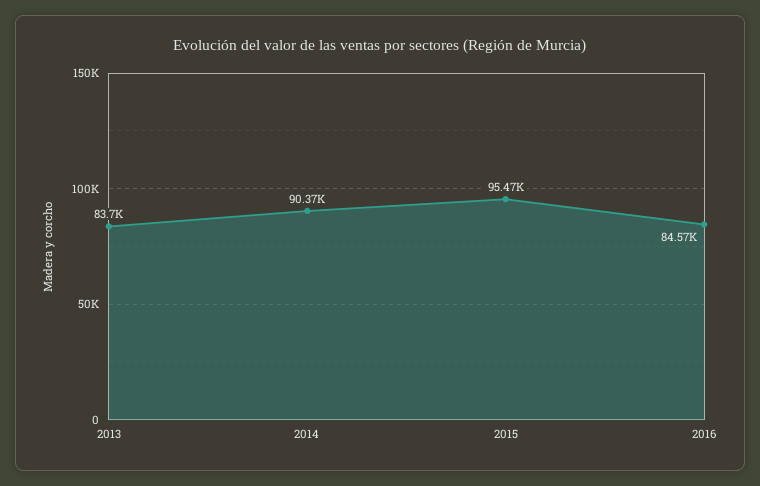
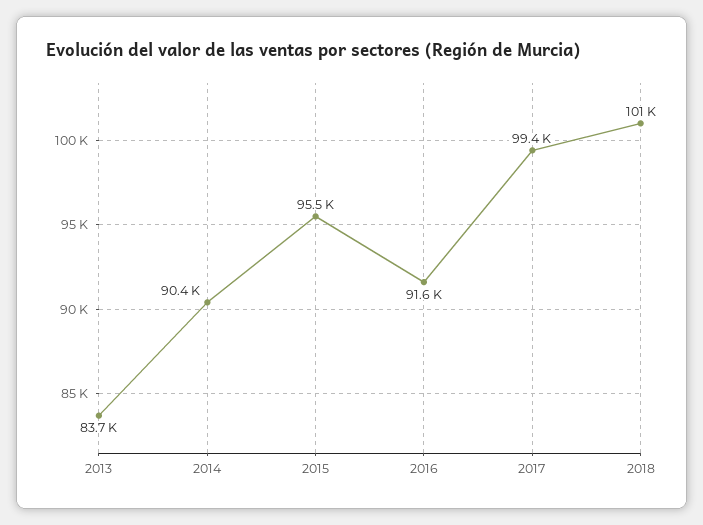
2016: 84570 -> 91600
2017: none -> 99400
2018: none -> 101000

